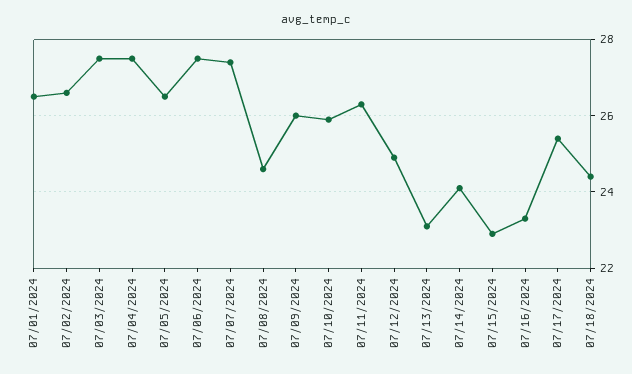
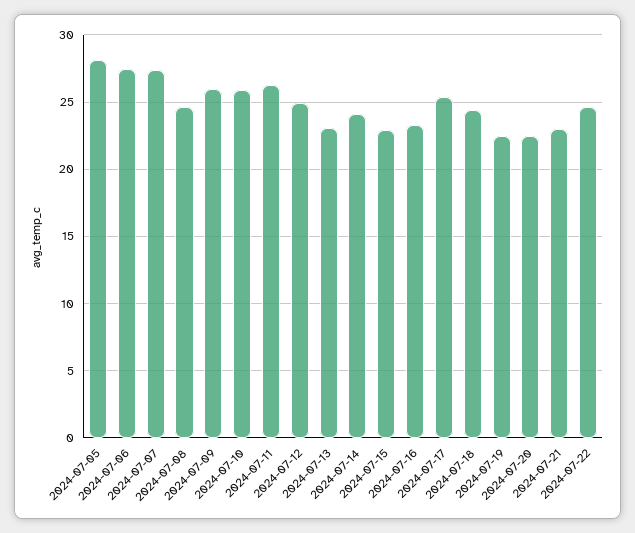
07/01/2024: 26.5 -> none
07/02/2024: 26.5 -> none
07/03/2024: 27.5 -> none
07/04/2024: 27.5 -> none
07/05/2024: 26.5 -> 28
2024-07-19: none -> 22.5
2024-07-20: none -> 22.5
2024-07-21: none -> 23
2024-07-22: none -> 24.5

